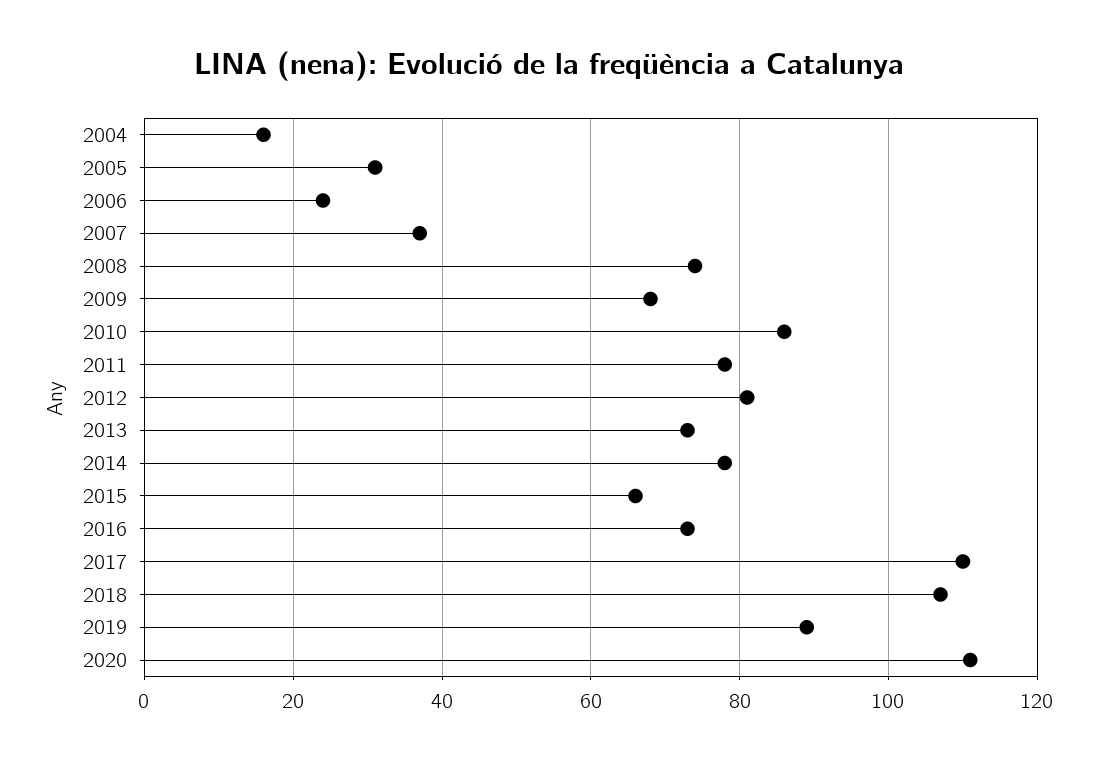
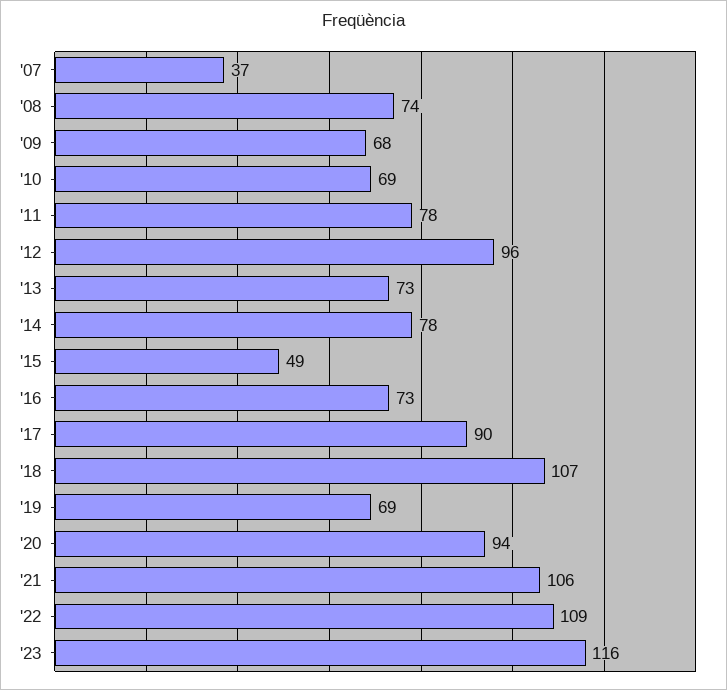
2004: 15 -> none
2005: 30 -> none
2006: 25 -> none
2010: 85 -> 69
2012: 80 -> 96
2015: 65 -> 49
2017: 110 -> 90
2019: 90 -> 69
2020: 110 -> 94
'21: none -> 106
'22: none -> 109
'23: none -> 116

